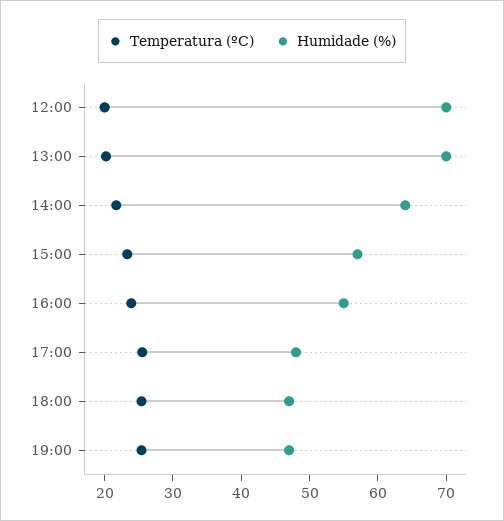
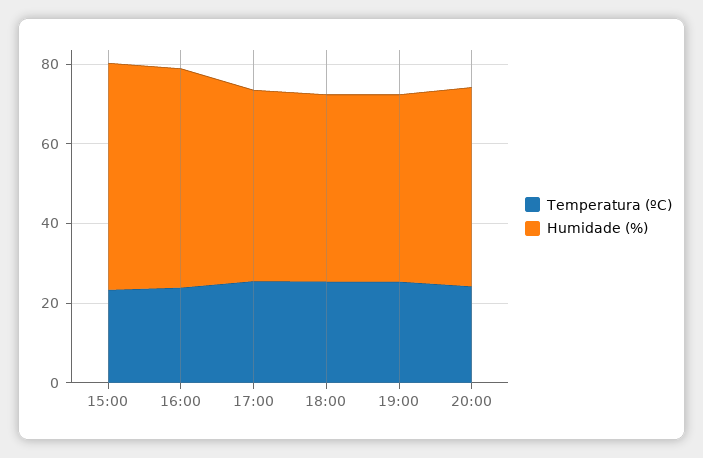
Temperatura (ºC), 12:00: 20 -> none
Humidade (%), 12:00: 70 -> none
Temperatura (ºC), 13:00: 20 -> none
Humidade (%), 13:00: 70 -> none
Temperatura (ºC), 14:00: 22 -> none
Humidade (%), 14:00: 64 -> none
Temperatura (ºC), 20:00: none -> 25
Humidade (%), 20:00: none -> 50

